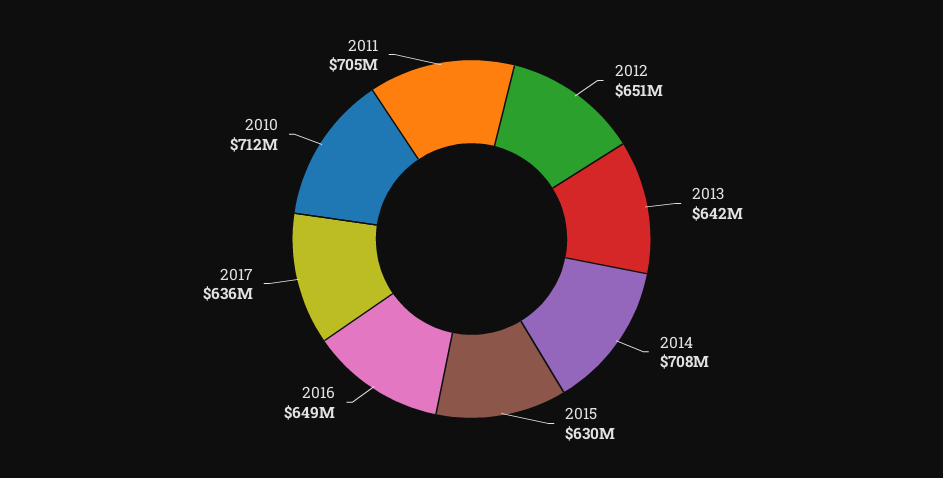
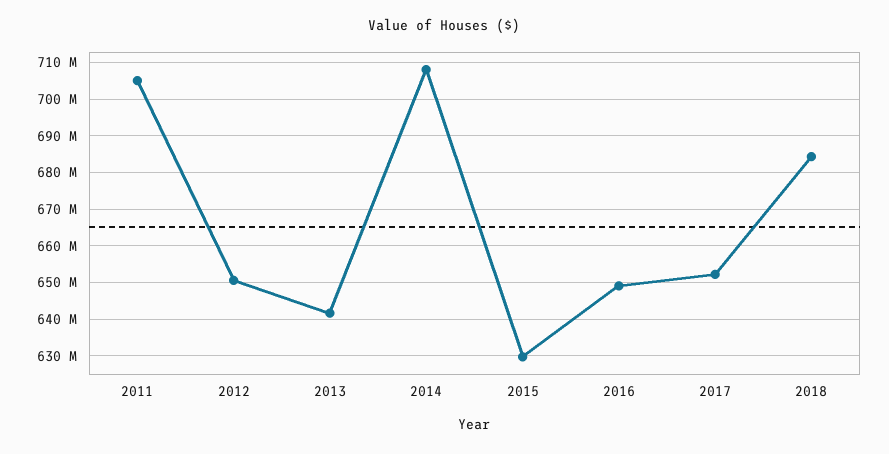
2017: 636000000 -> 652000000
2010: 712000000 -> none
2018: none -> 684000000

